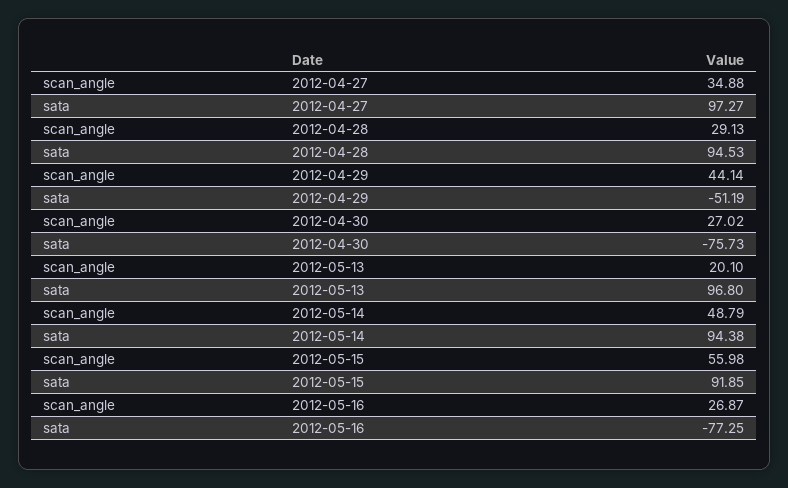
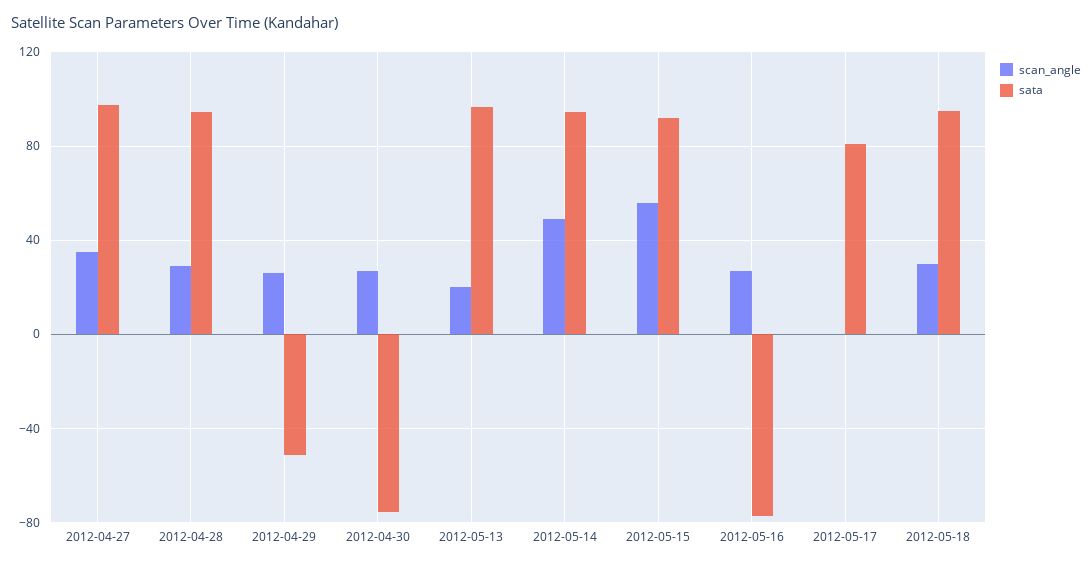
scan_angle, 2012-04-29: 44.14 -> 25
scan_angle, 2012-05-17: none -> 0
sata, 2012-05-17: none -> 80
scan_angle, 2012-05-18: none -> 30
sata, 2012-05-18: none -> 95

